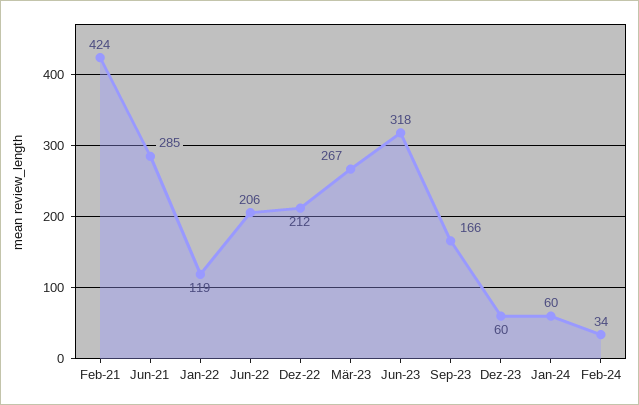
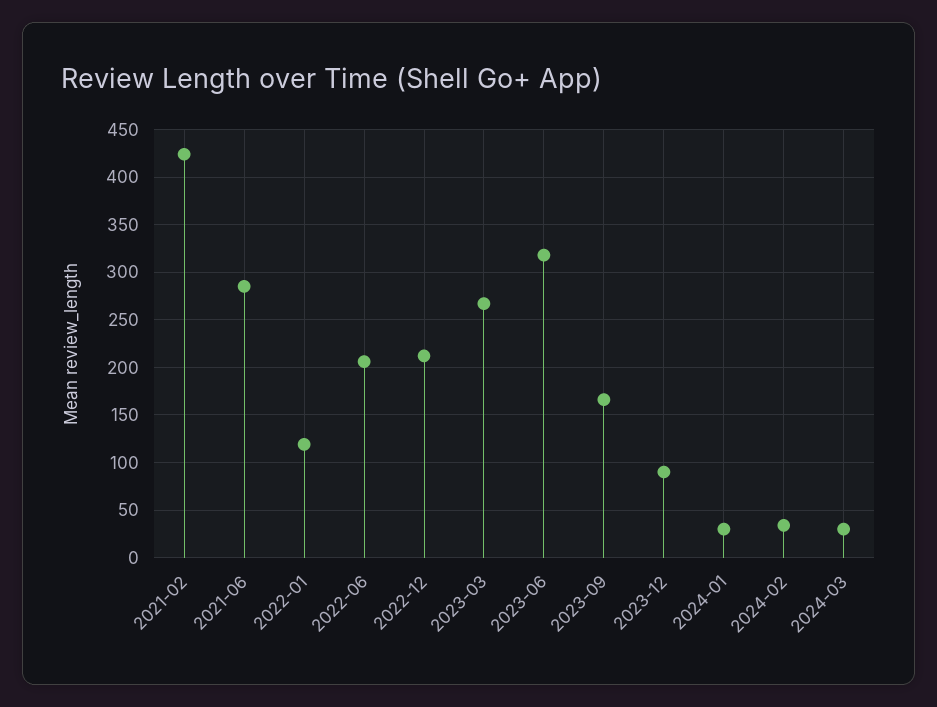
Dez-23: 60 -> 90
Jan-24: 60 -> 30
2024-03: none -> 30

